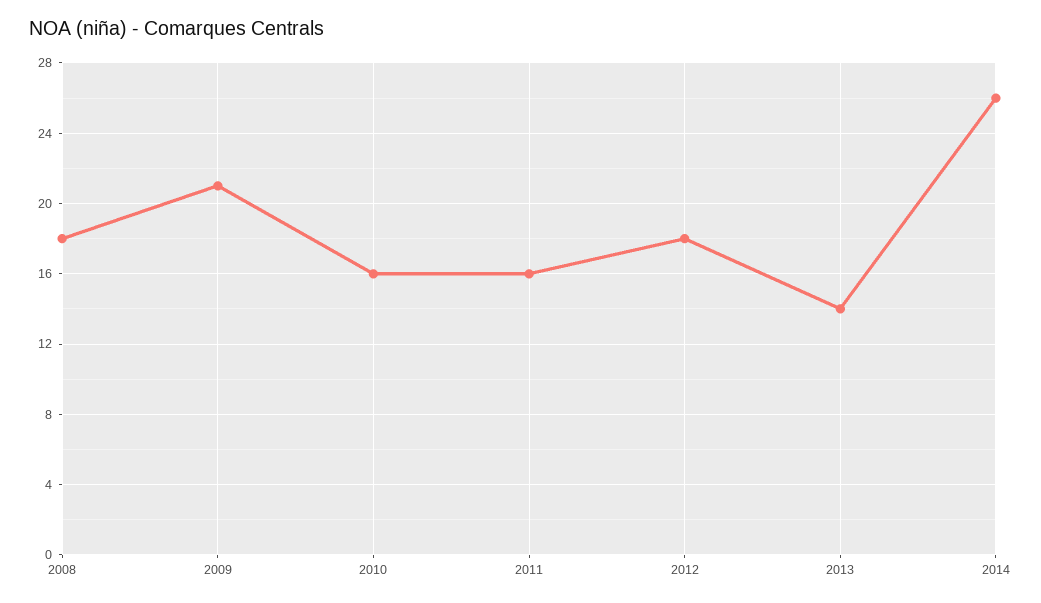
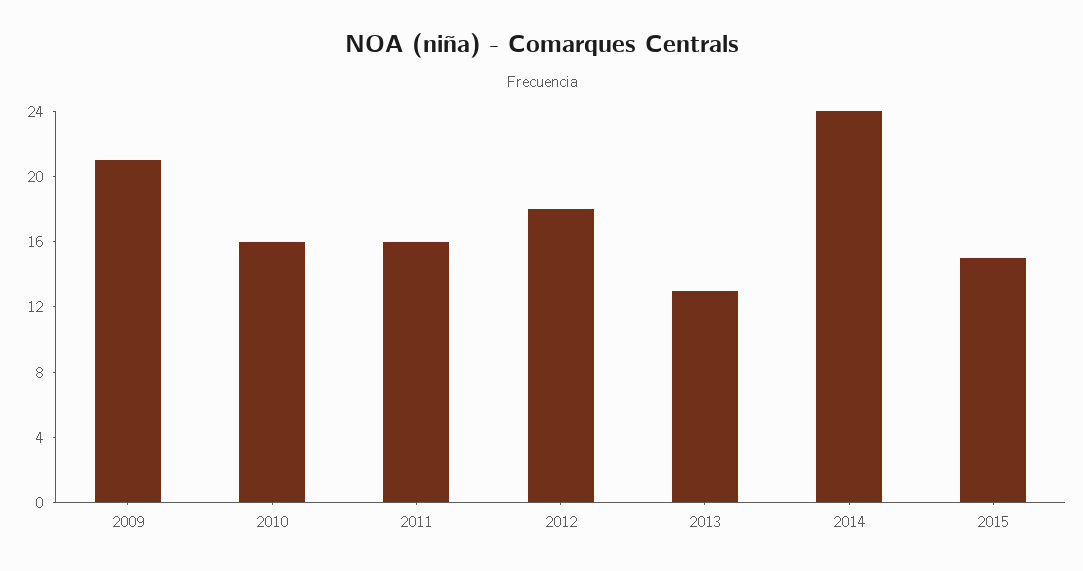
2008: 18 -> none
2013: 14 -> 13
2014: 26 -> 24
2015: none -> 15

